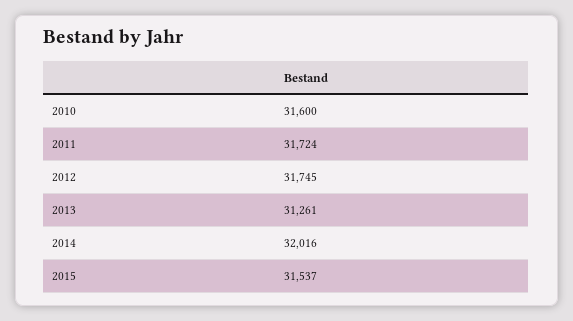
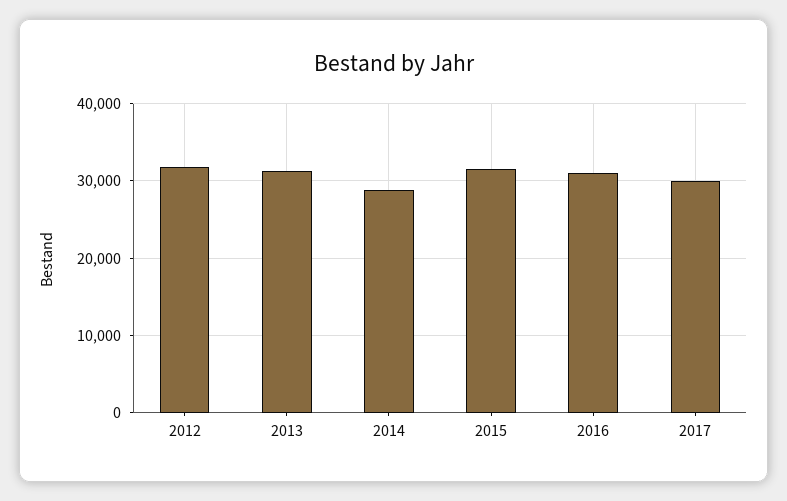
2010: 31600 -> none
2011: 31724 -> none
2014: 32016 -> 29000
2016: none -> 31000
2017: none -> 30000

